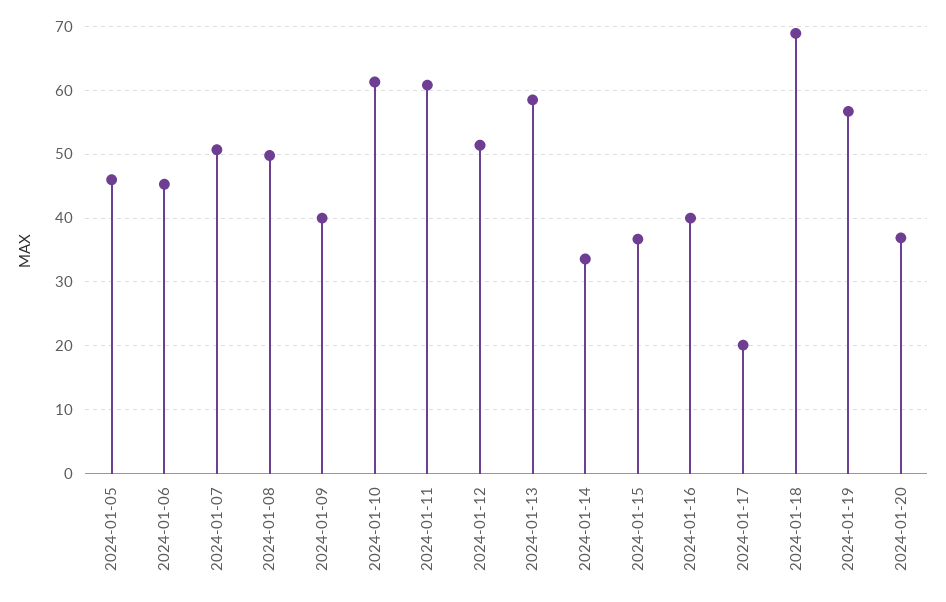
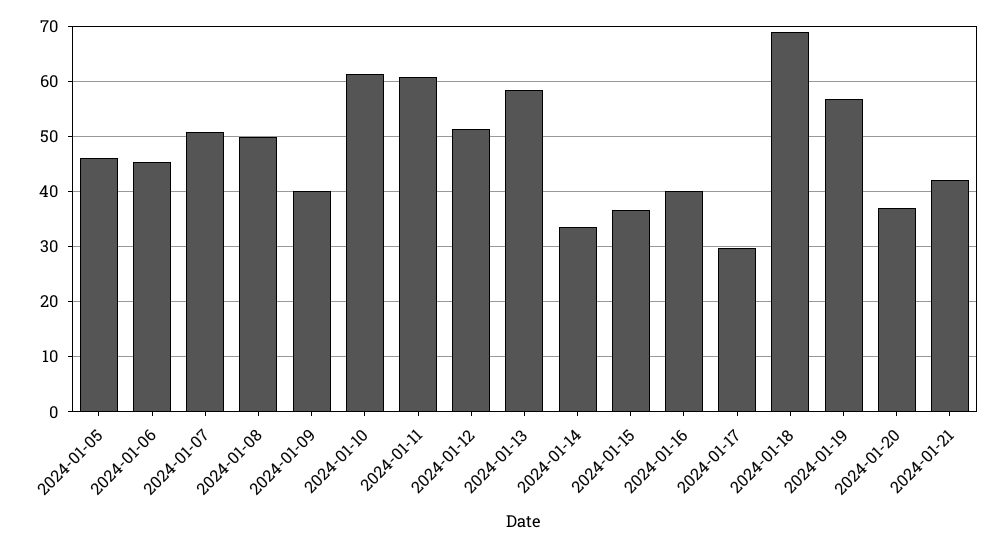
2024-01-17: 20 -> 30
2024-01-21: none -> 42

